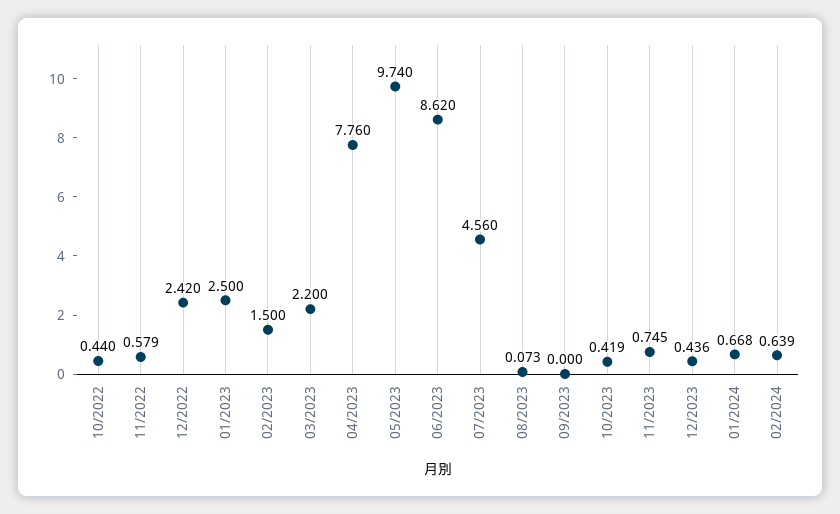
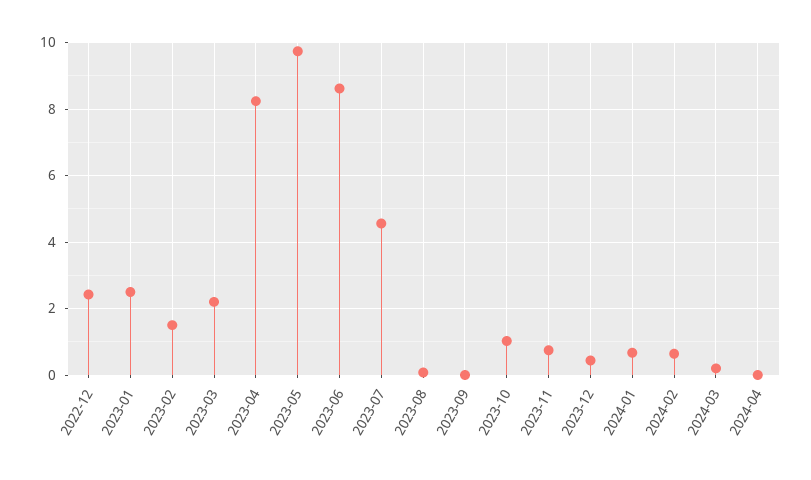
10/2022: 0.44 -> none
11/2022: 0.579 -> none
04/2023: 7.76 -> 8.2
10/2023: 0.419 -> 1
2024-03: none -> 0.2
2024-04: none -> 0

